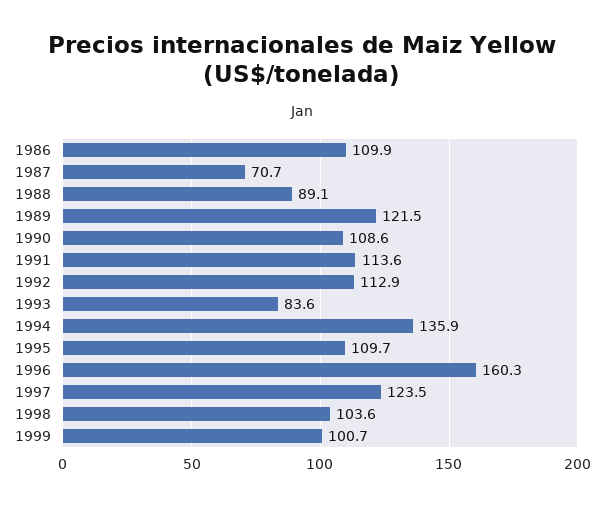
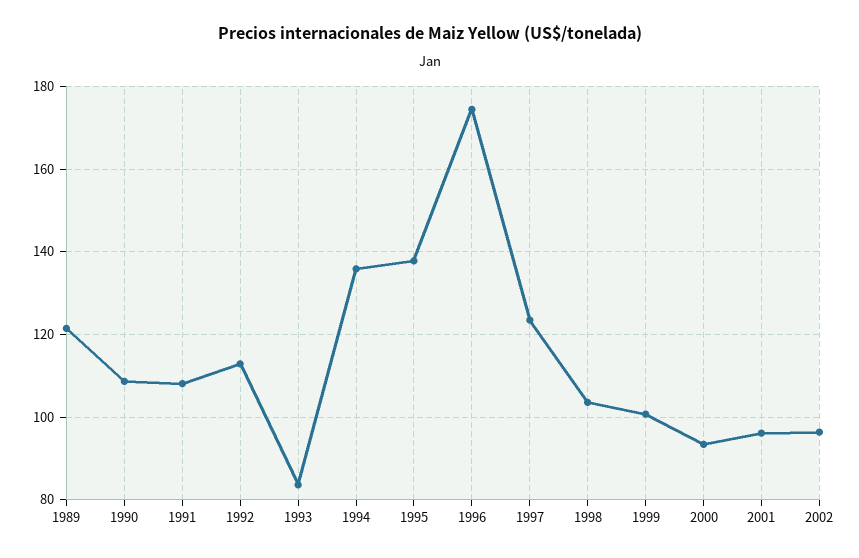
1986: 109.9 -> none
1987: 70.7 -> none
1988: 89.1 -> none
1991: 113.6 -> 108
1995: 109.7 -> 138
1996: 160.3 -> 174
2000: none -> 94
2001: none -> 96
2002: none -> 96

